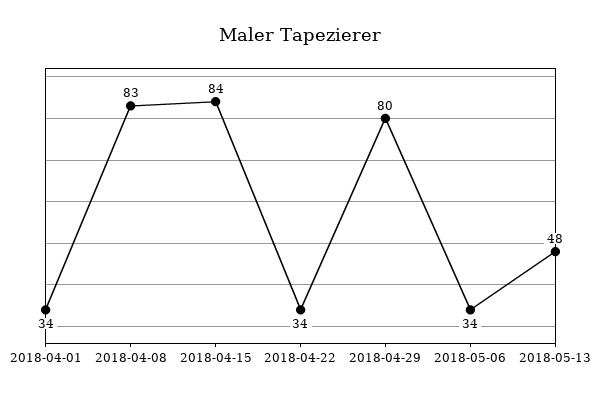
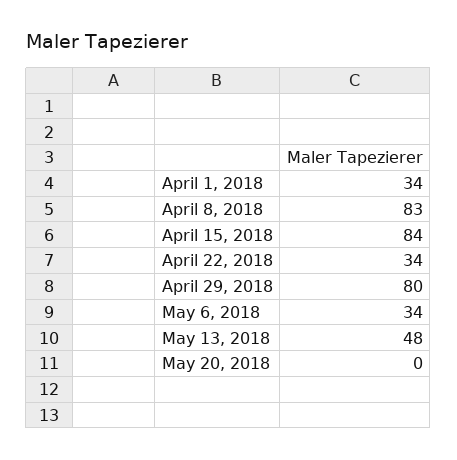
May 20, 2018: none -> 0

